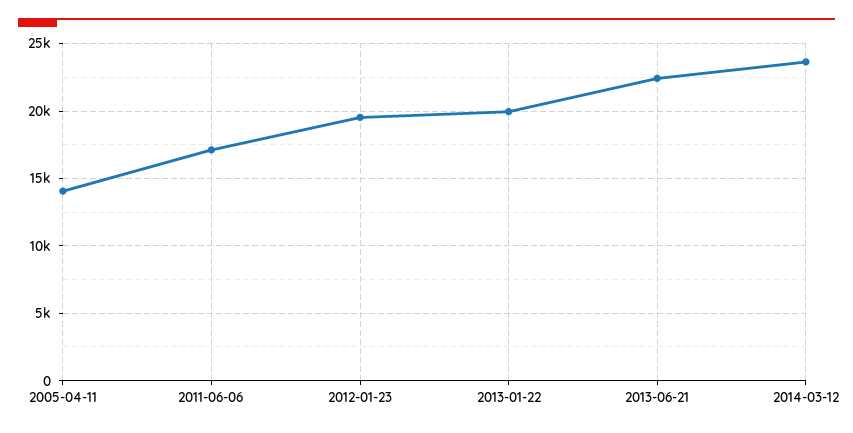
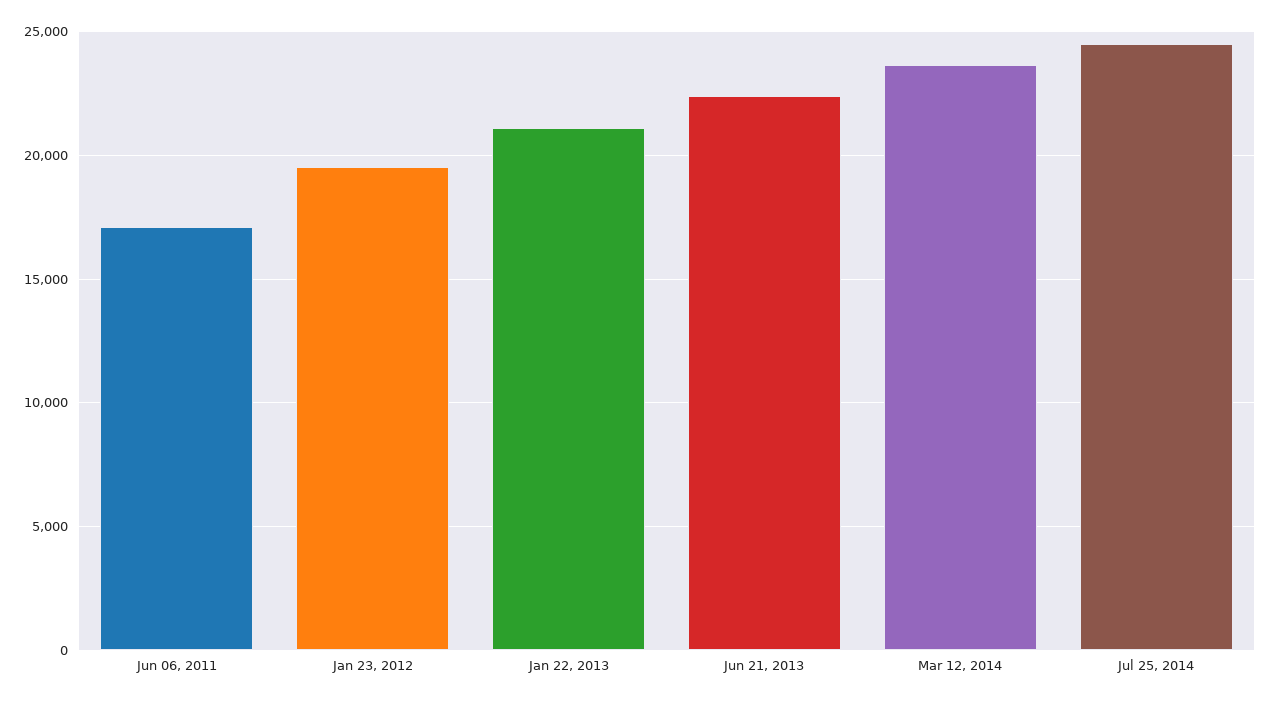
2005-04-11: 14000 -> none
2013-01-22: 20000 -> 21000
Jul 25, 2014: none -> 24500

